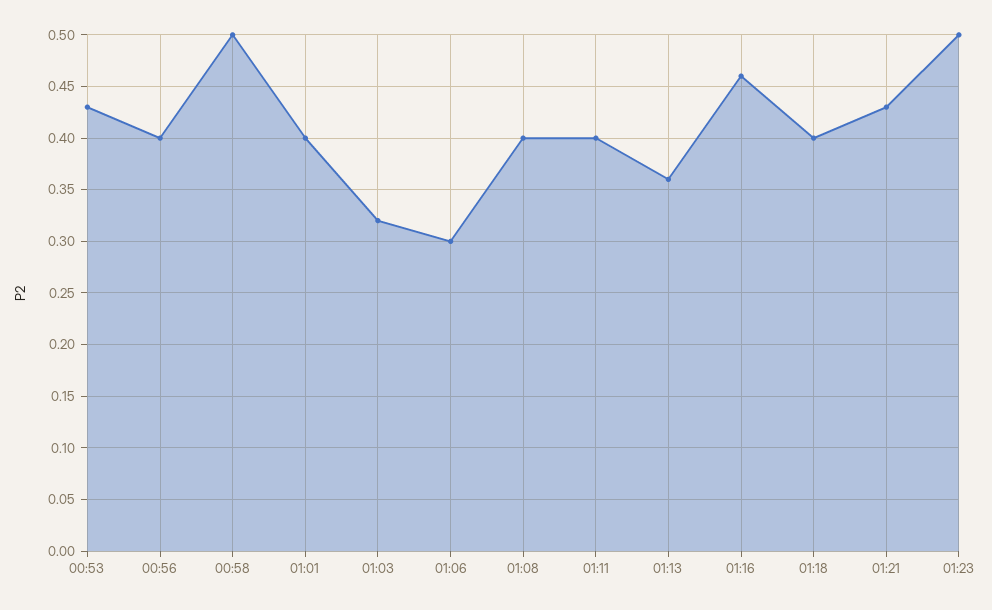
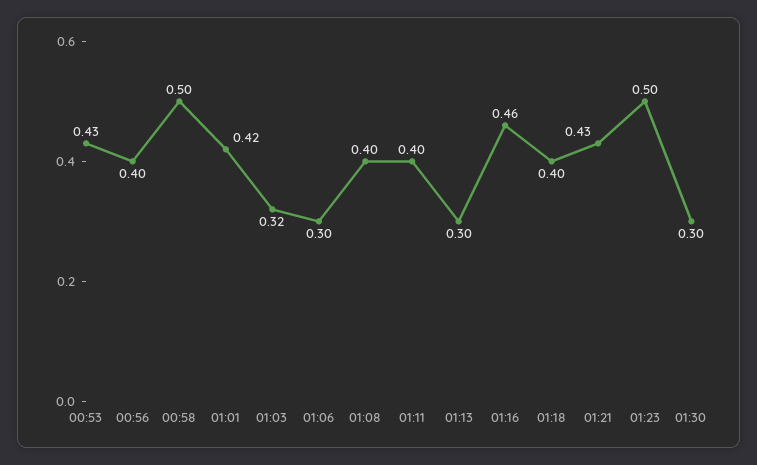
01:01: 0.4 -> 0.42
01:13: 0.36 -> 0.3
01:30: none -> 0.3

